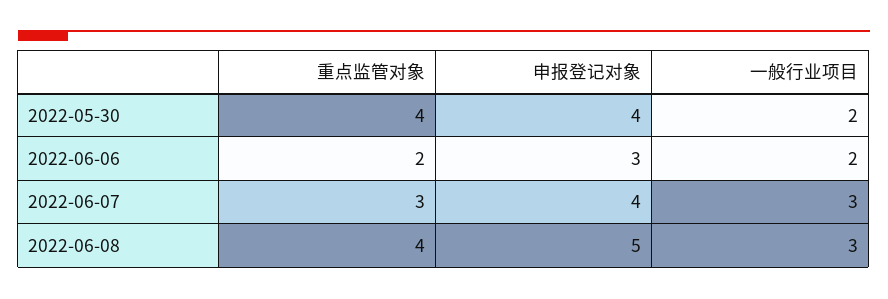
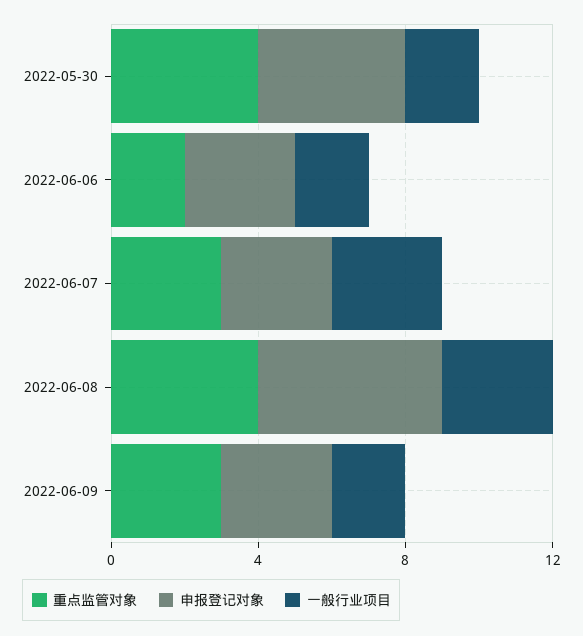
申报登记对象, 2022-06-07: 4 -> 3
重点监管对象, 2022-06-09: none -> 3
申报登记对象, 2022-06-09: none -> 3
一般行业项目, 2022-06-09: none -> 2

